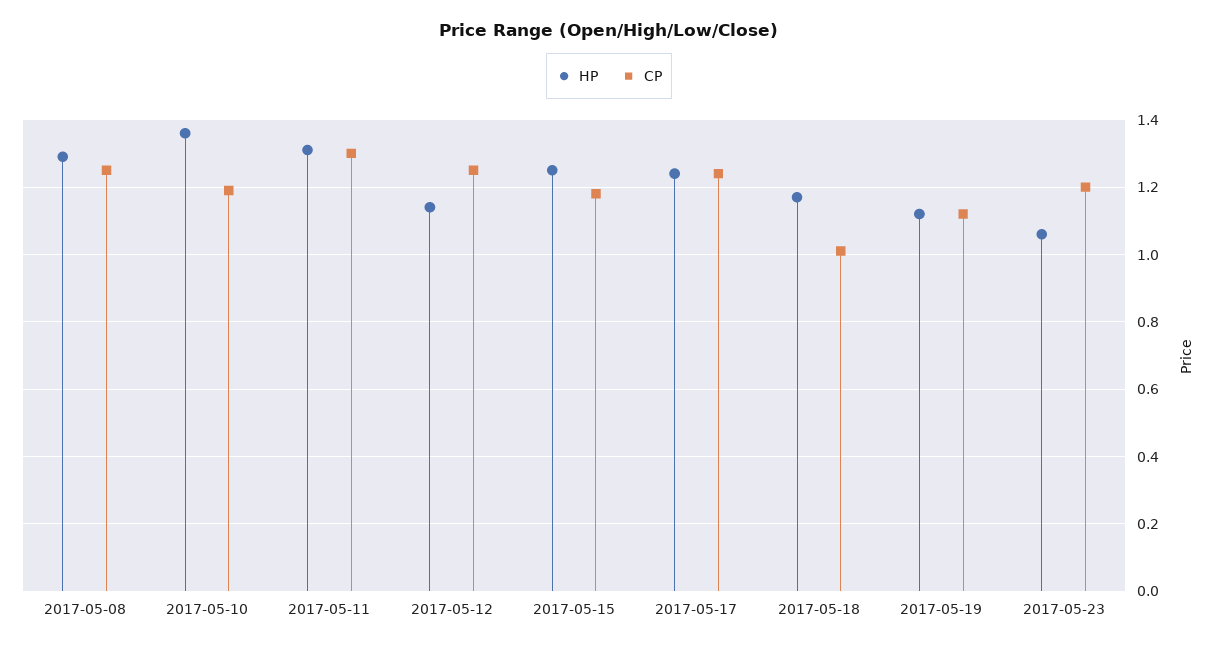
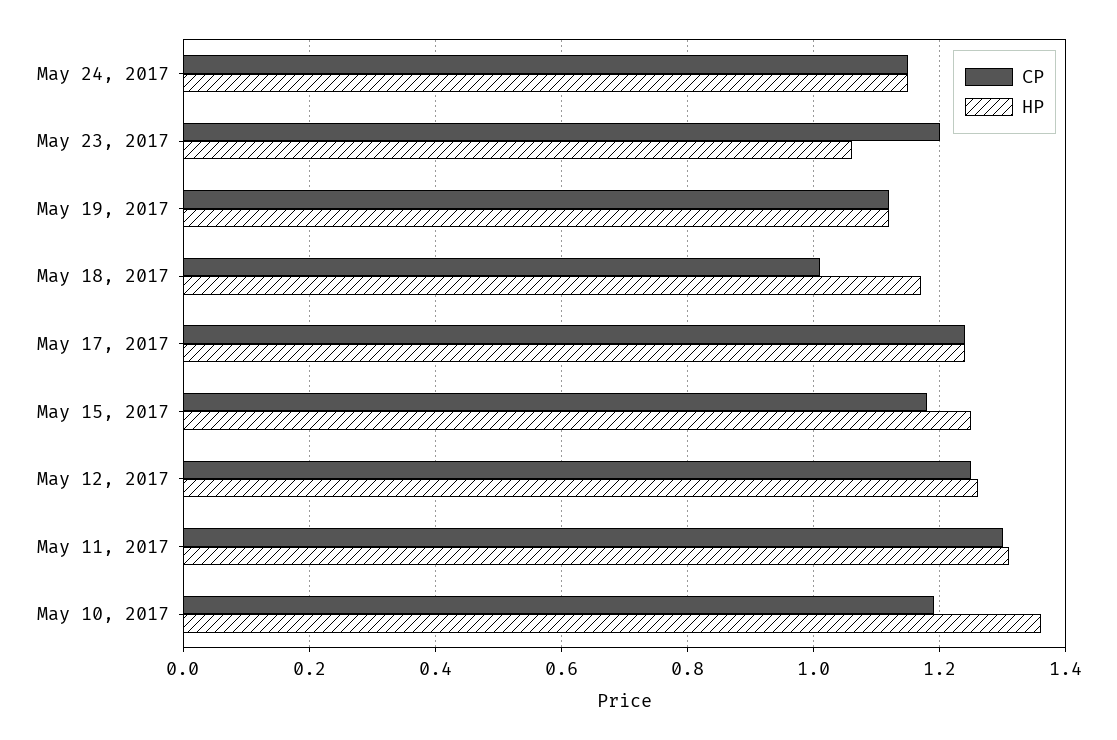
HP, 2017-05-08: 1.3 -> none
CP, 2017-05-08: 1.25 -> none
HP, 2017-05-12: 1.15 -> 1.25
CP, May 24, 2017: none -> 1.15
HP, May 24, 2017: none -> 1.15

